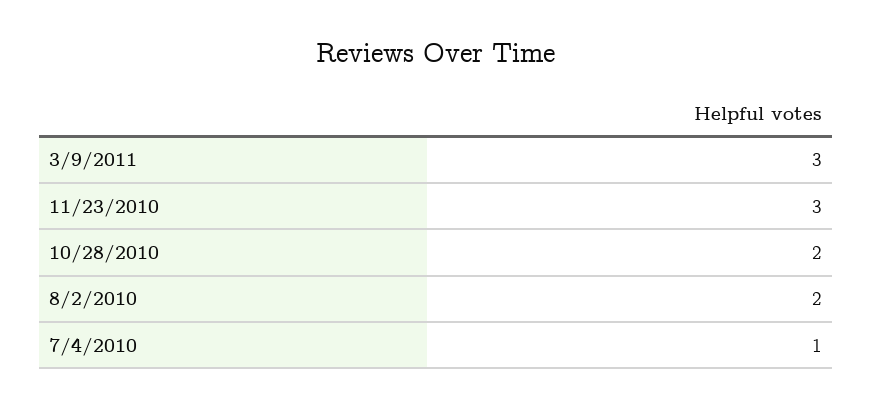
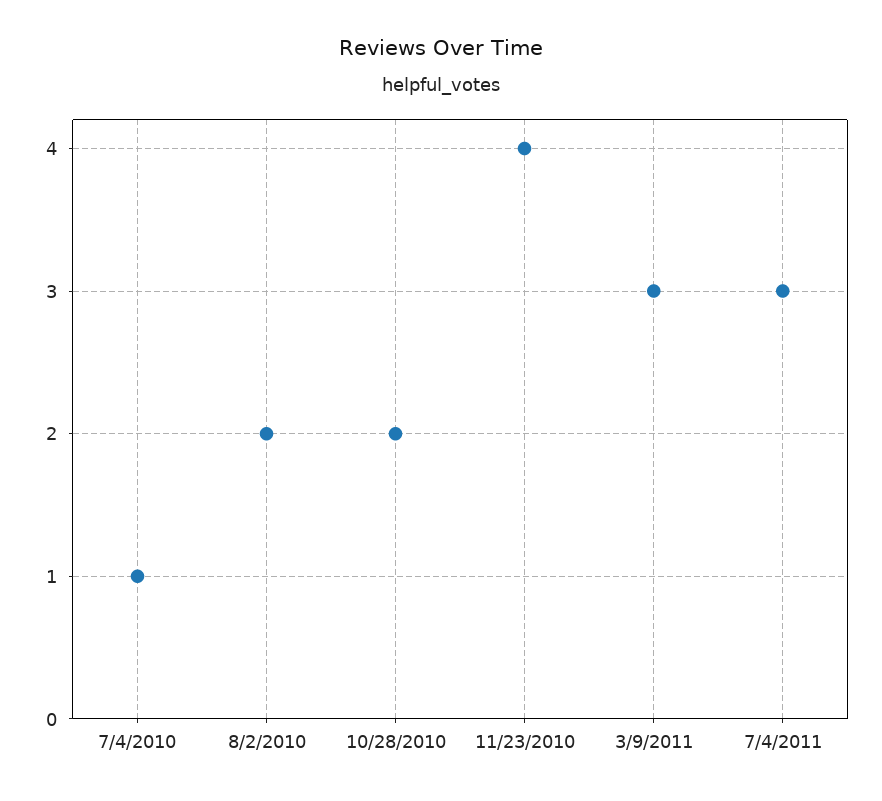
11/23/2010: 3 -> 4
7/4/2011: none -> 3

